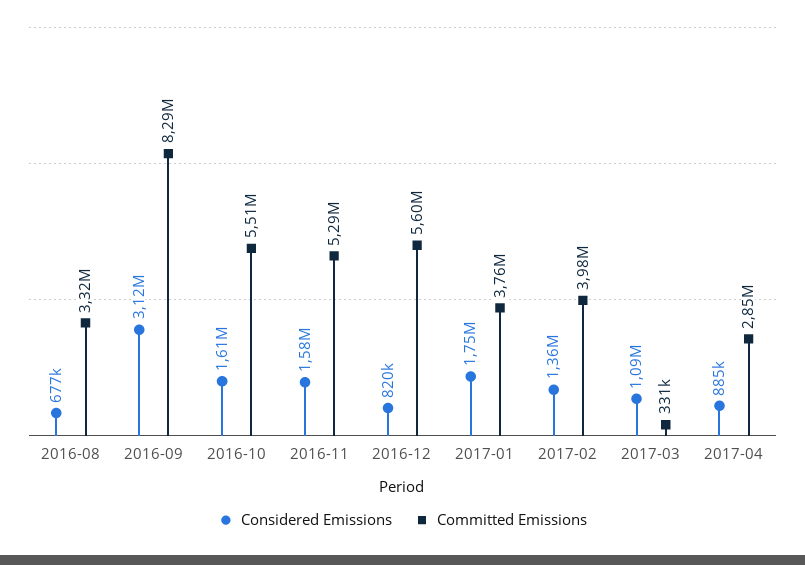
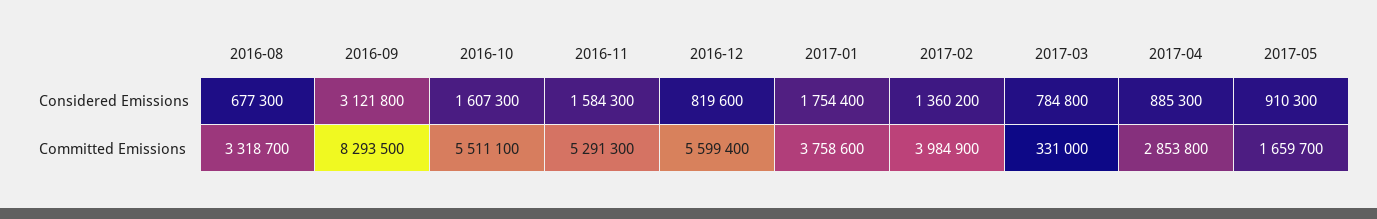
Considered Emissions, 2017-03: 1090000 -> 784800
Considered Emissions, 2017-05: none -> 910300
Committed Emissions, 2017-05: none -> 1659700

